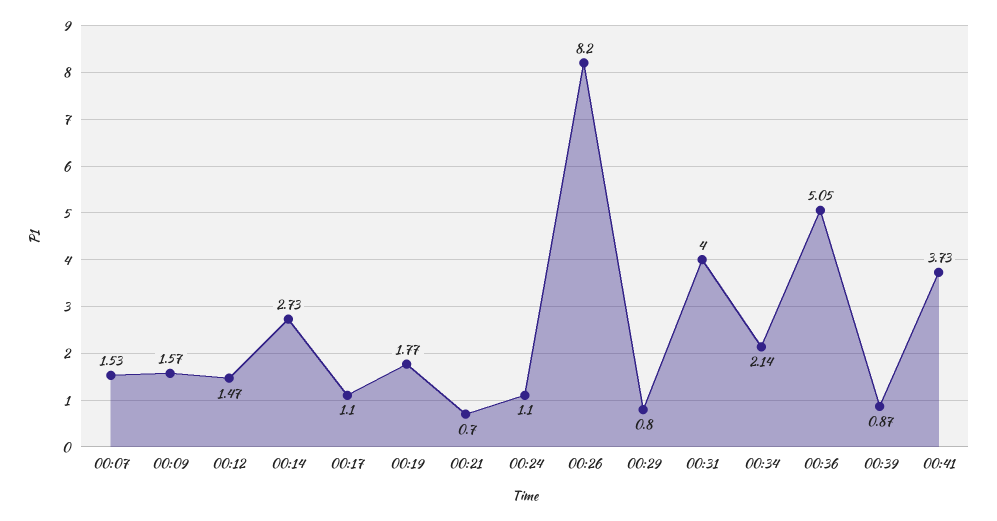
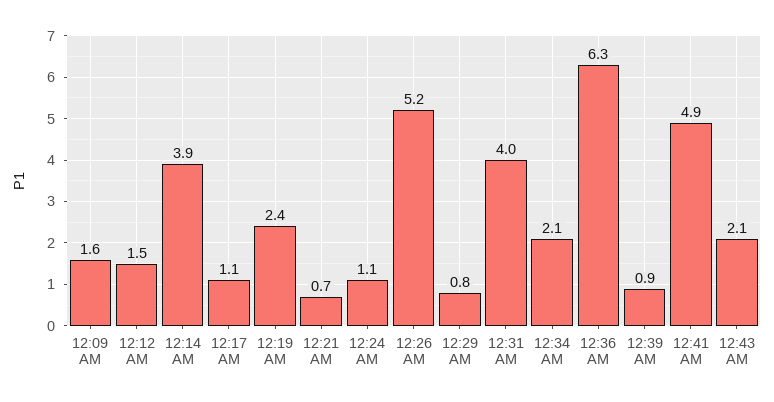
00:07: 1.53 -> none
00:14: 2.73 -> 3.9
00:19: 1.77 -> 2.4
00:26: 8.2 -> 5.2
00:36: 5.05 -> 6.3
00:41: 3.73 -> 4.9
12:43 AM: none -> 2.1

